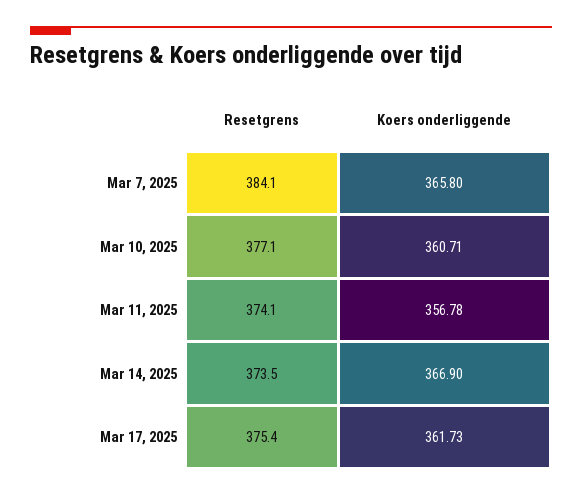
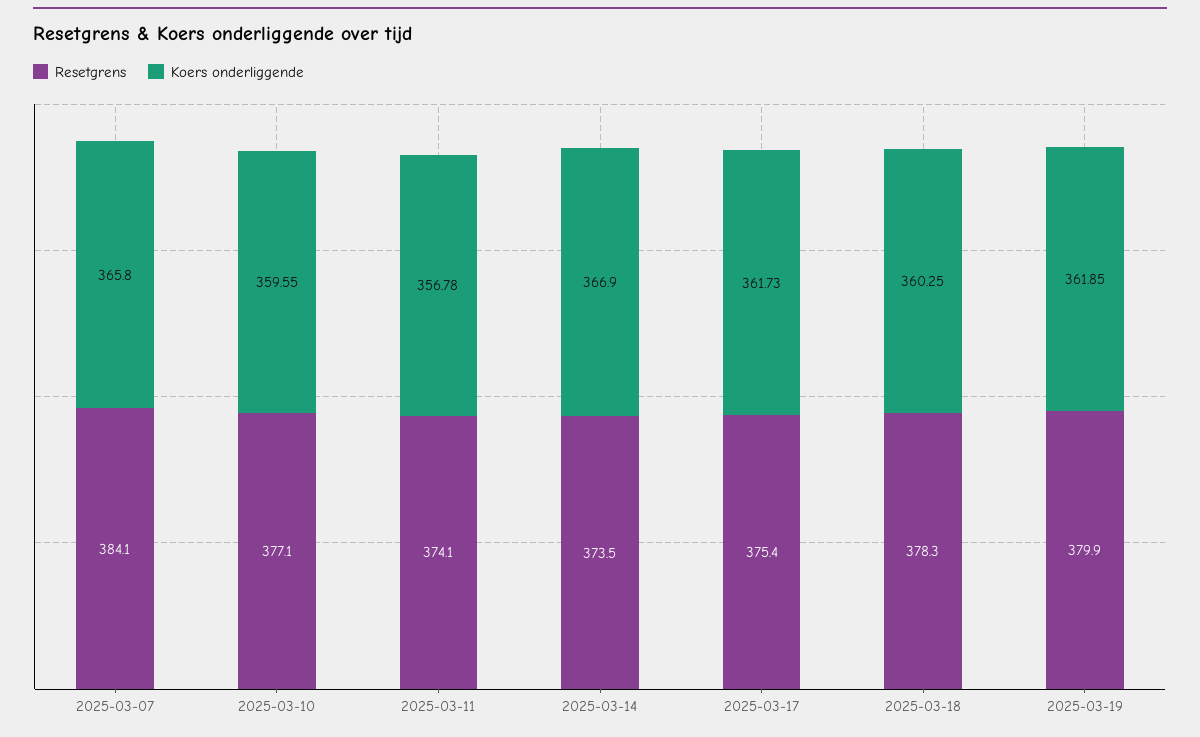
Koers onderliggende, Mar 10, 2025: 360.71 -> 359.55
Resetgrens, 2025-03-18: none -> 378.3
Koers onderliggende, 2025-03-18: none -> 360.25
Resetgrens, 2025-03-19: none -> 379.9
Koers onderliggende, 2025-03-19: none -> 361.85

